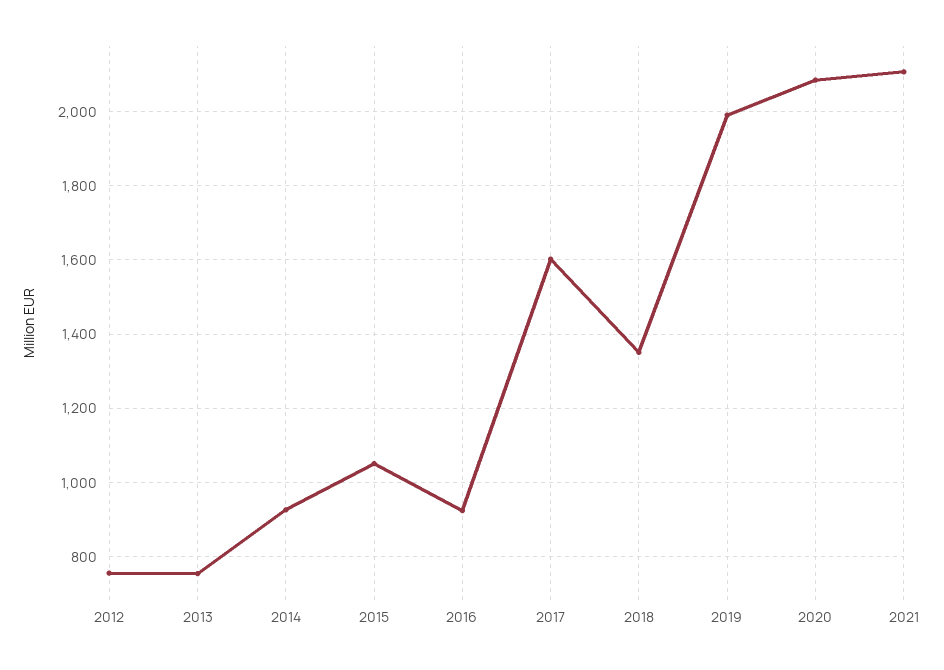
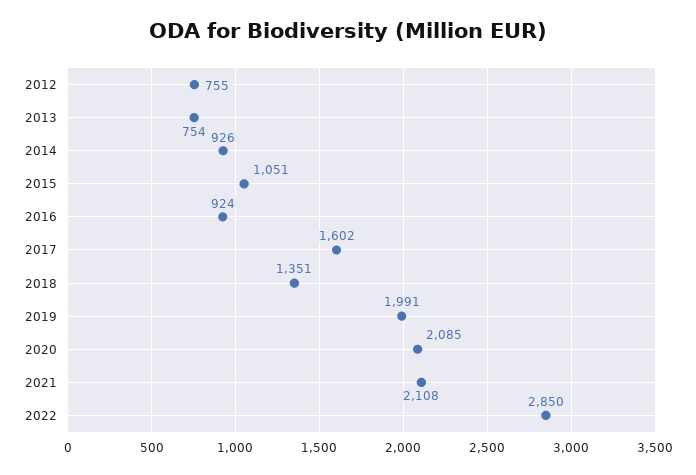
2022: none -> 2850

